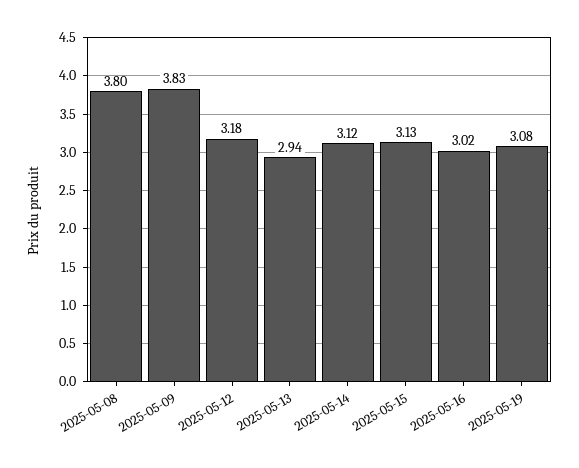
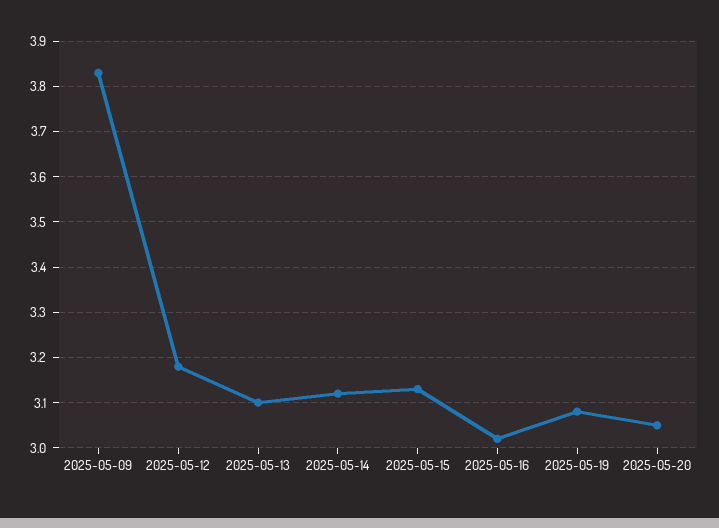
2025-05-08: 3.8 -> none
2025-05-13: 2.94 -> 3.1
2025-05-20: none -> 3.05

